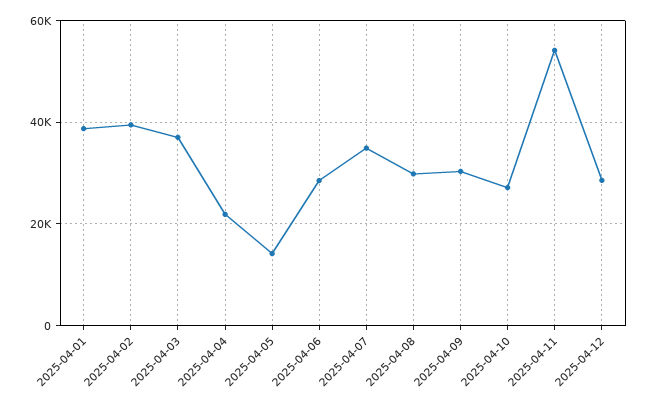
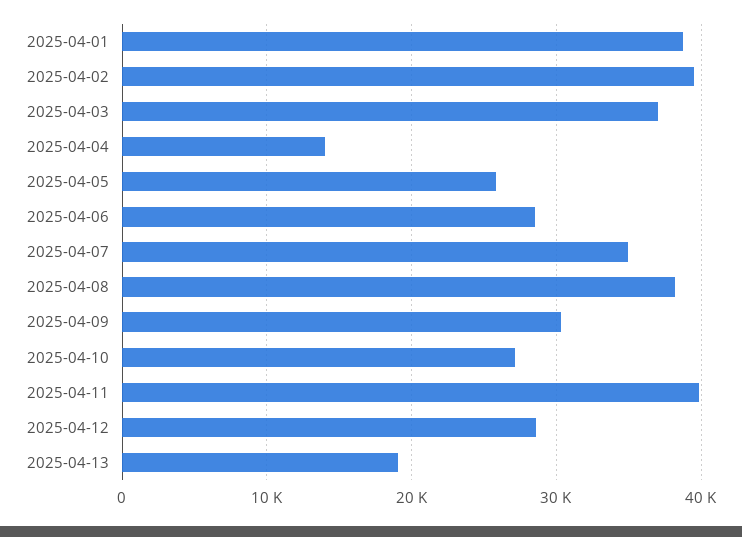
2025-04-04: 22000 -> 14000
2025-04-05: 14000 -> 26000
2025-04-08: 30000 -> 38000
2025-04-11: 54000 -> 40000
2025-04-13: none -> 19000

